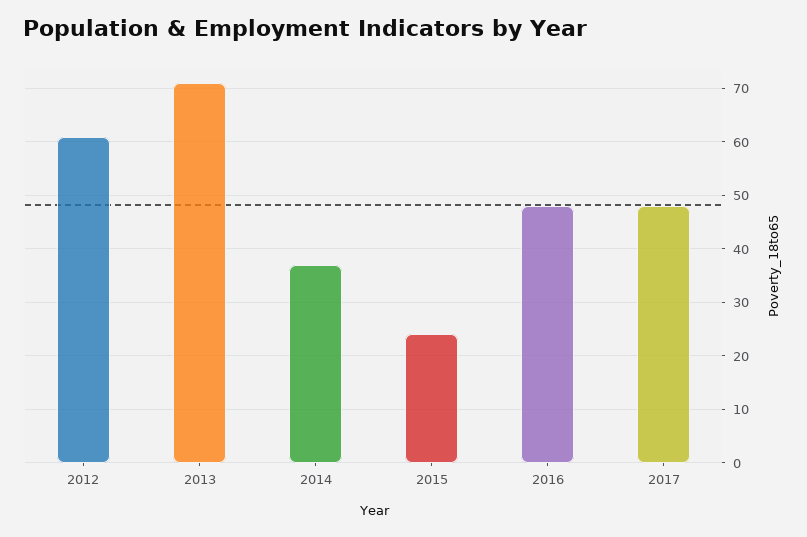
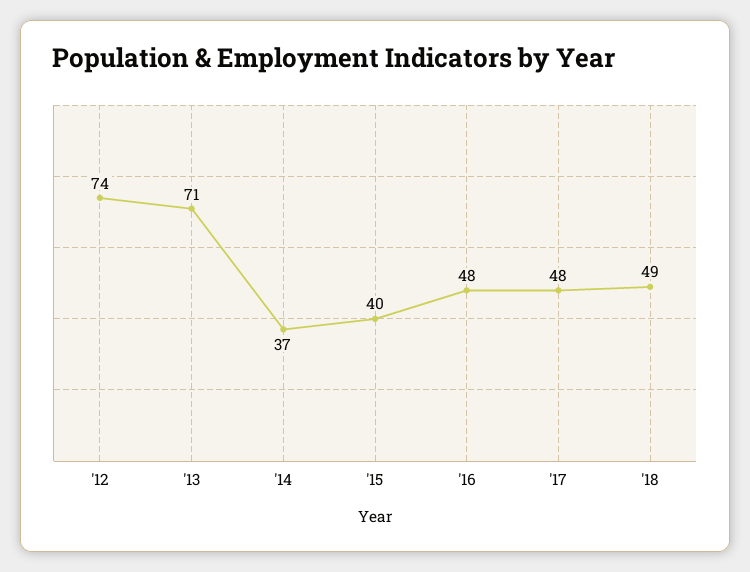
2012: 60 -> 74
2015: 25 -> 40
'18: none -> 49

